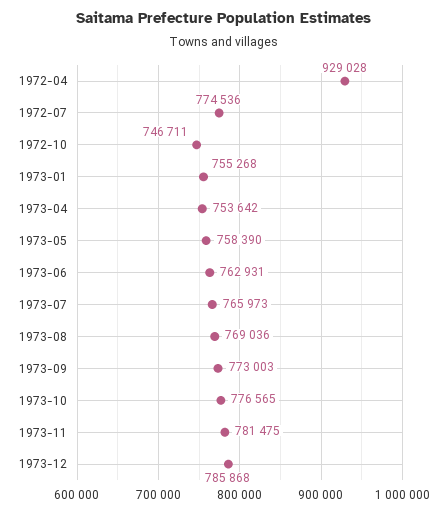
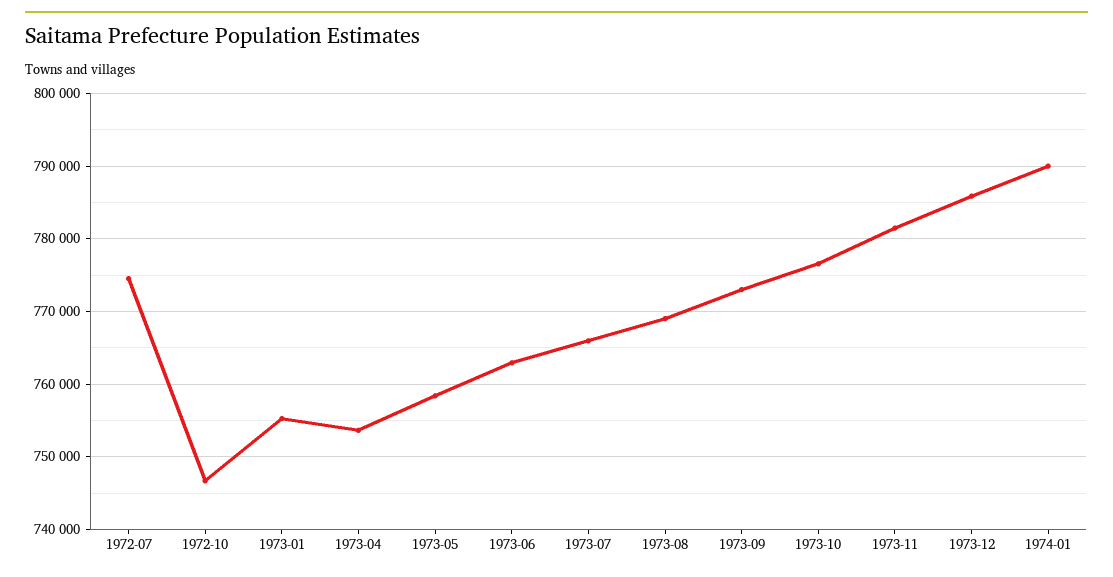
1972-04: 929028 -> none
1974-01: none -> 790000

